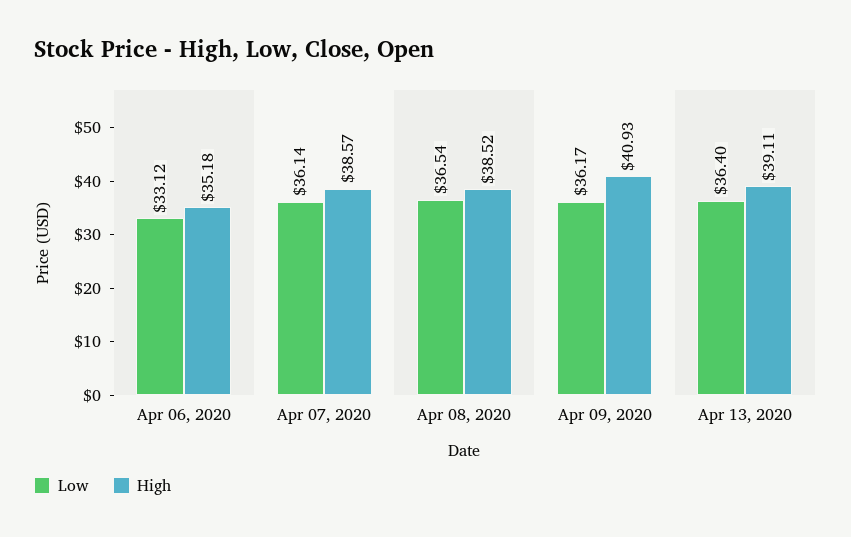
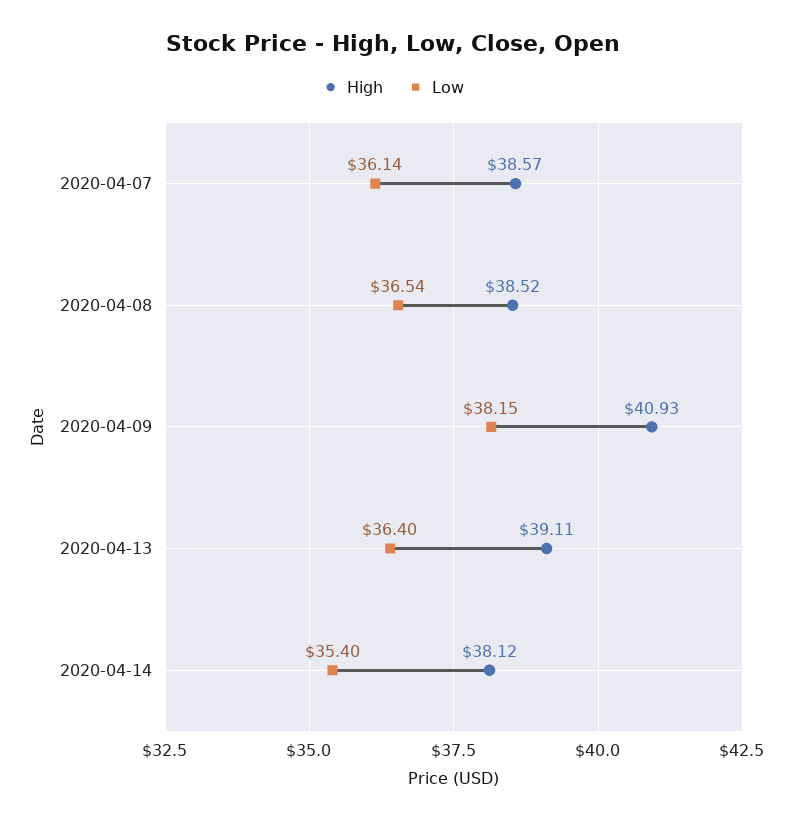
Low, Apr 06, 2020: 33.12 -> none
High, Apr 06, 2020: 35.18 -> none
Low, Apr 09, 2020: 36.17 -> 38.15
High, 2020-04-14: none -> 38.12
Low, 2020-04-14: none -> 35.4

